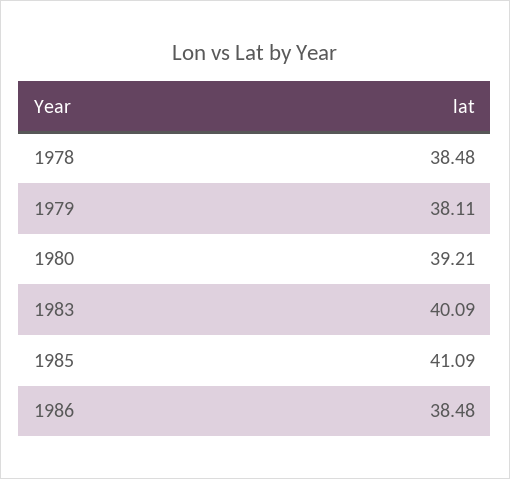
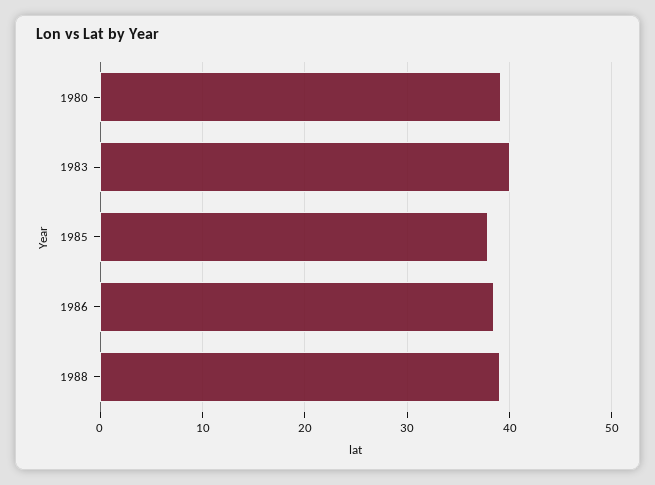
1978: 38.48 -> none
1979: 38.11 -> none
1985: 41.09 -> 38
1988: none -> 39

